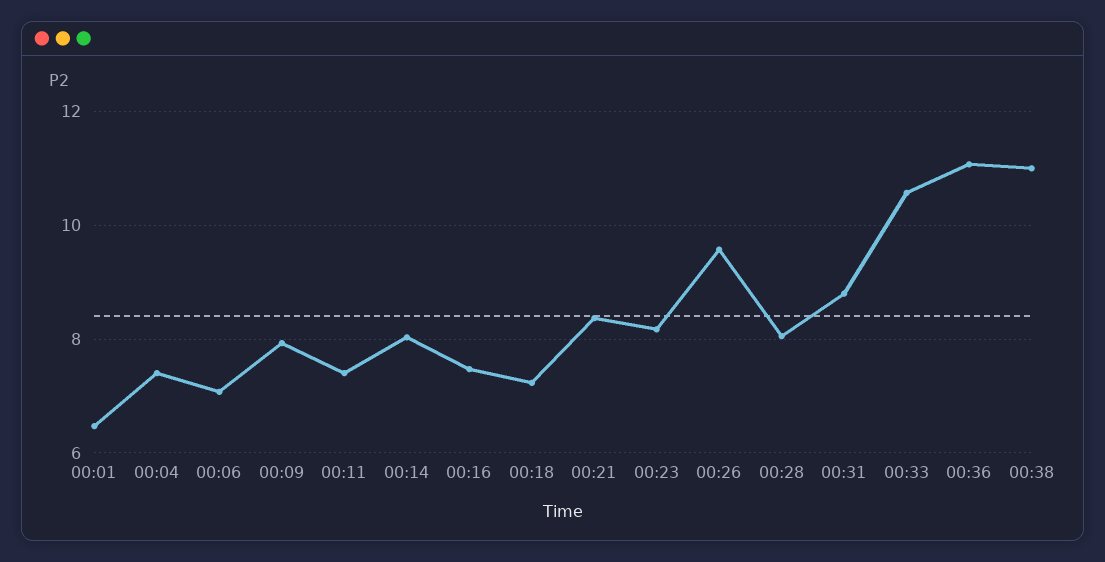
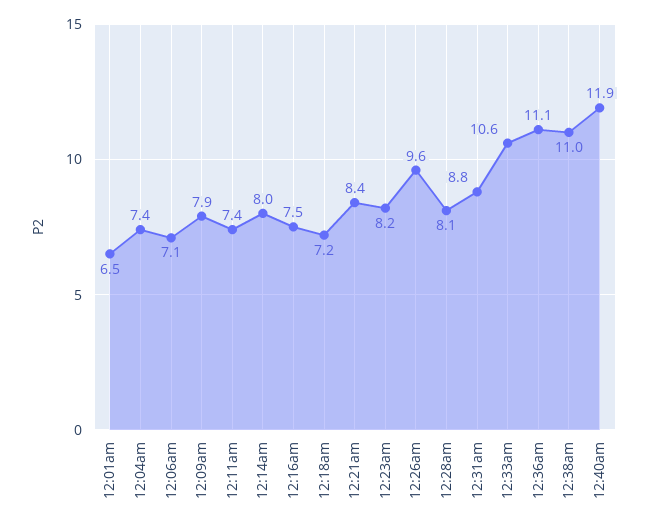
12:40am: none -> 11.9

